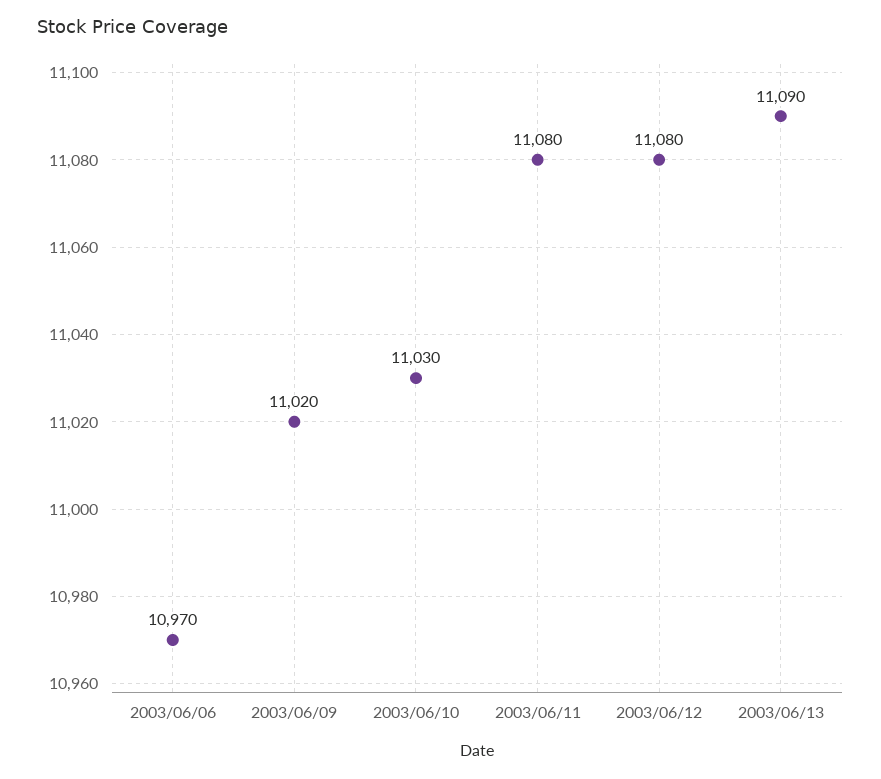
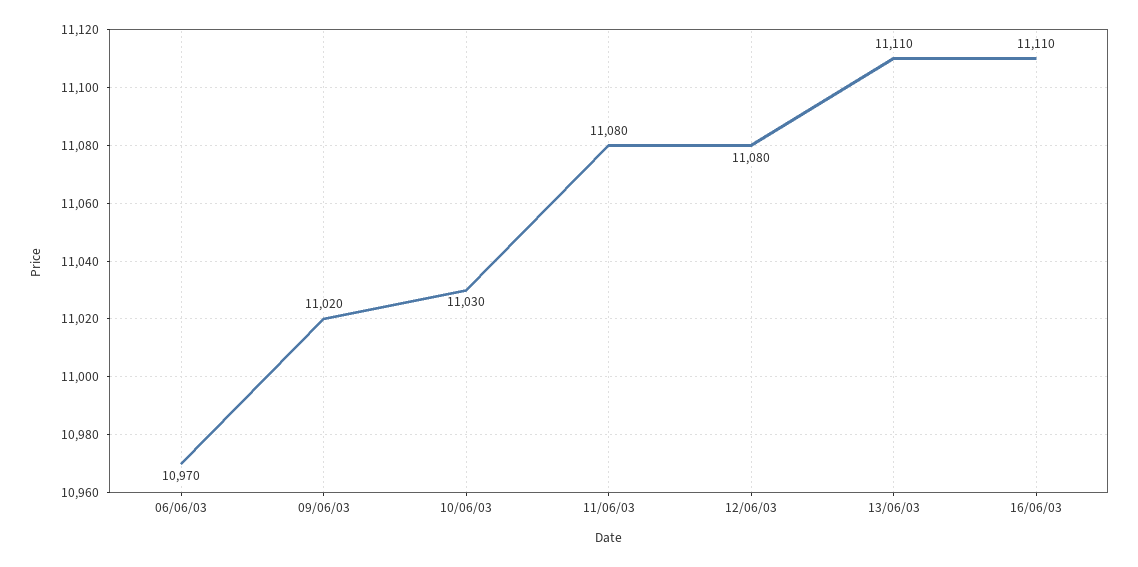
2003/06/13: 11090 -> 11110
16/06/03: none -> 11110

